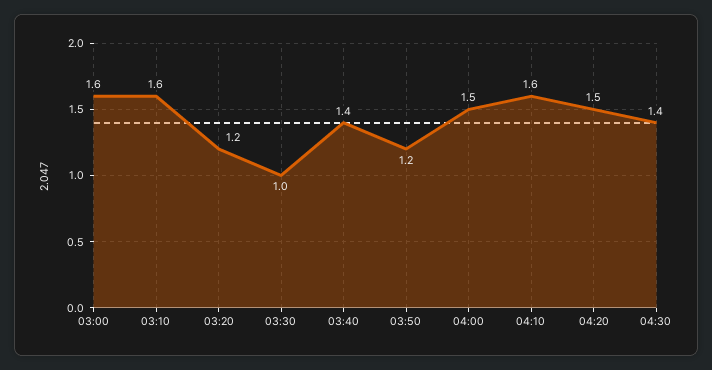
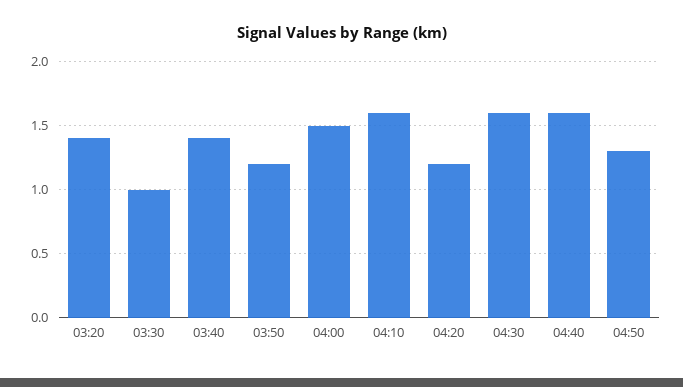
03:00: 1.6 -> none
03:10: 1.6 -> none
03:20: 1.2 -> 1.4
04:20: 1.5 -> 1.2
04:30: 1.4 -> 1.6
04:40: none -> 1.6
04:50: none -> 1.3

